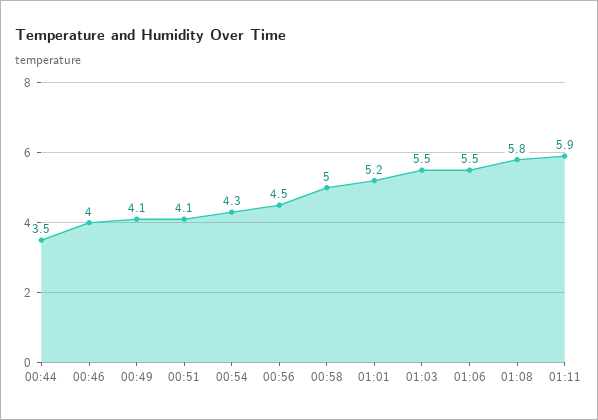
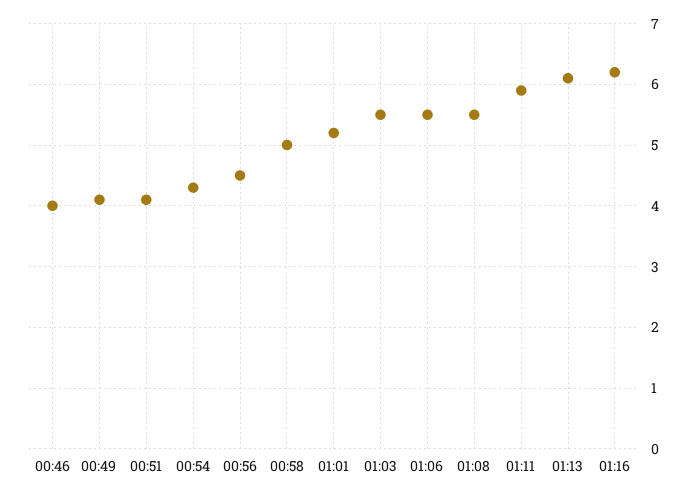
00:44: 3.5 -> none
01:08: 5.8 -> 5.5
01:13: none -> 6.1
01:16: none -> 6.2

